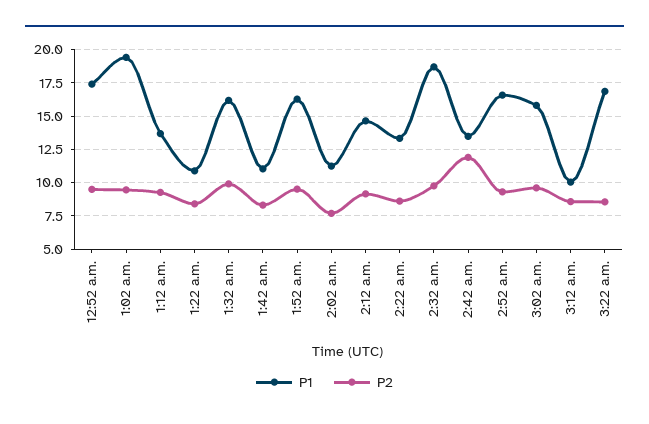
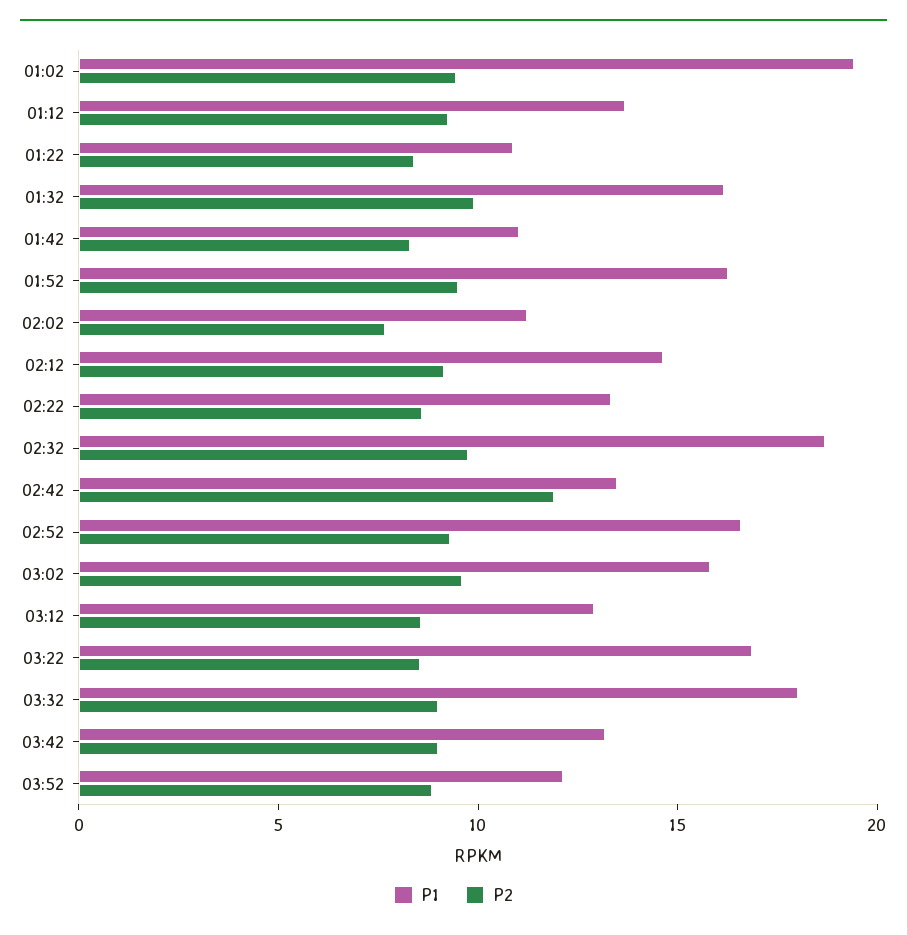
P1, 12:52 a.m.: 17.5 -> none
P2, 12:52 a.m.: 9.5 -> none
P1, 3:12 a.m.: 10 -> 13
P1, 03:32: none -> 18
P2, 03:32: none -> 9
P1, 03:42: none -> 13
P2, 03:42: none -> 9
P1, 03:52: none -> 12
P2, 03:52: none -> 9

